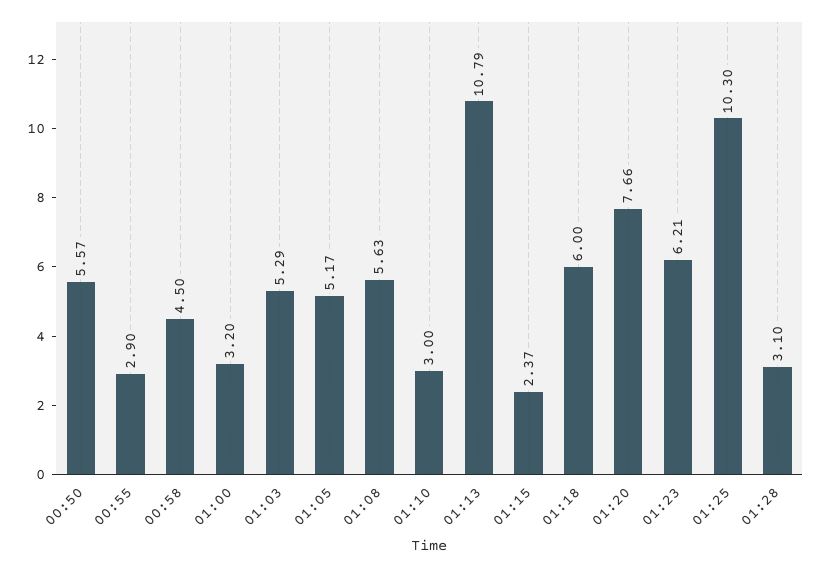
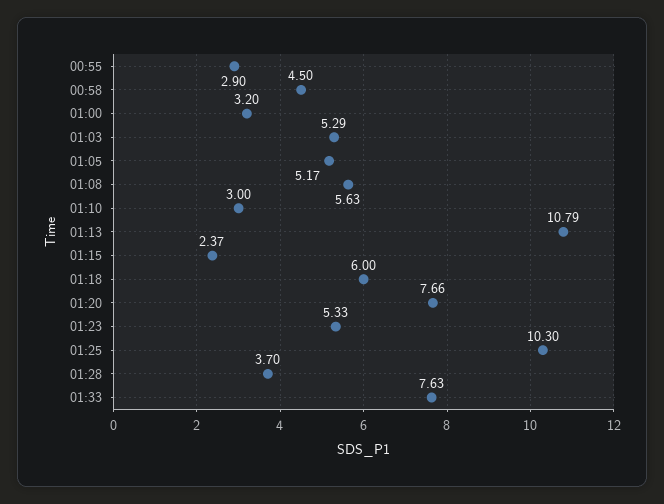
00:50: 5.57 -> none
01:23: 6.21 -> 5.33
01:28: 3.1 -> 3.7
01:33: none -> 7.63

